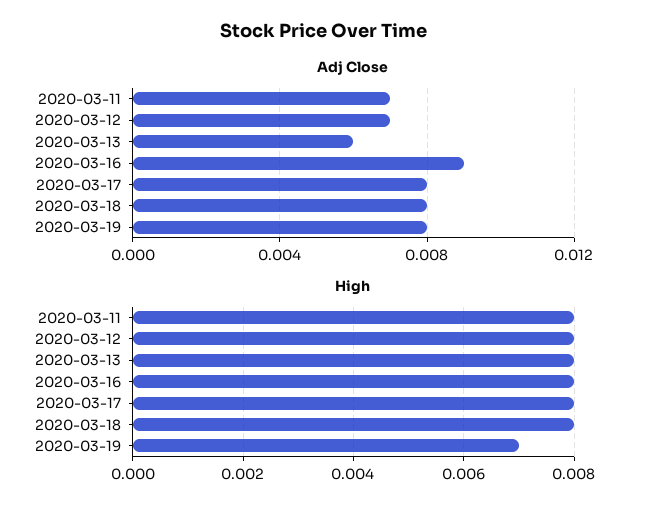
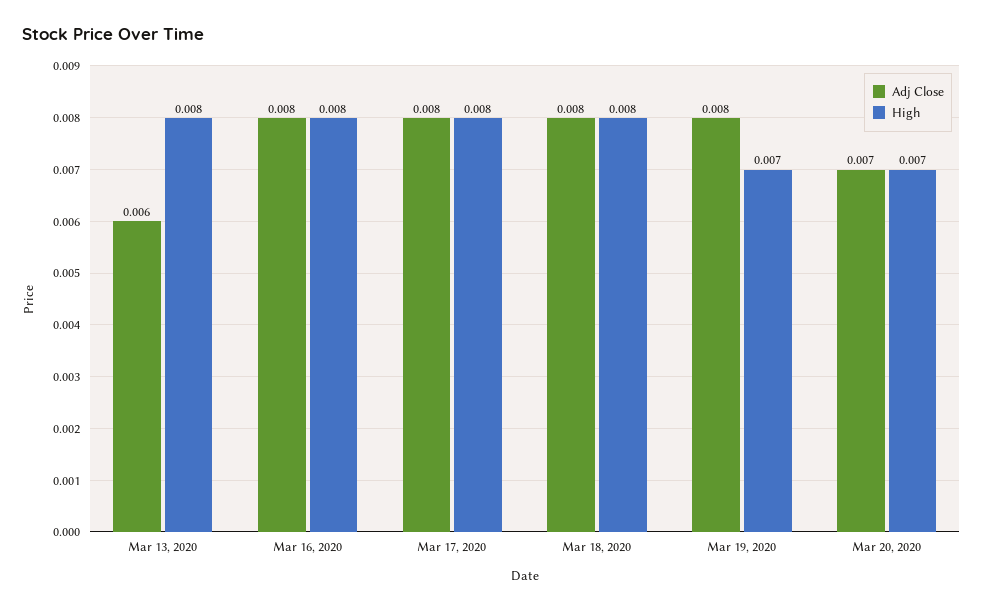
Adj Close, 2020-03-11: 0.007 -> none
Adj Close, 2020-03-12: 0.007 -> none
Adj Close, 2020-03-16: 0.009 -> 0.008
High, 2020-03-11: 0.008 -> none
High, 2020-03-12: 0.008 -> none
Adj Close, Mar 20, 2020: none -> 0.007
High, Mar 20, 2020: none -> 0.007

